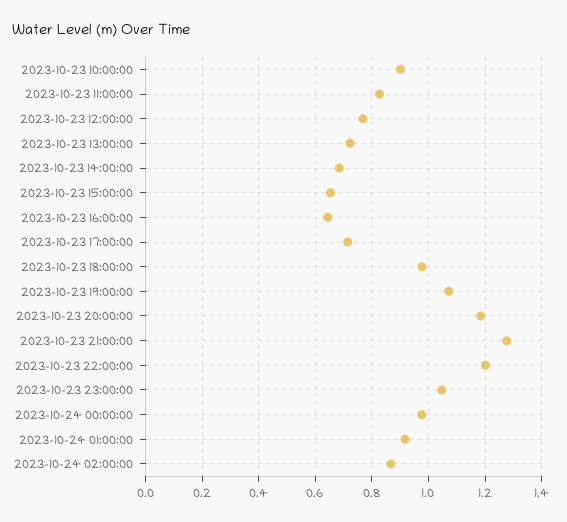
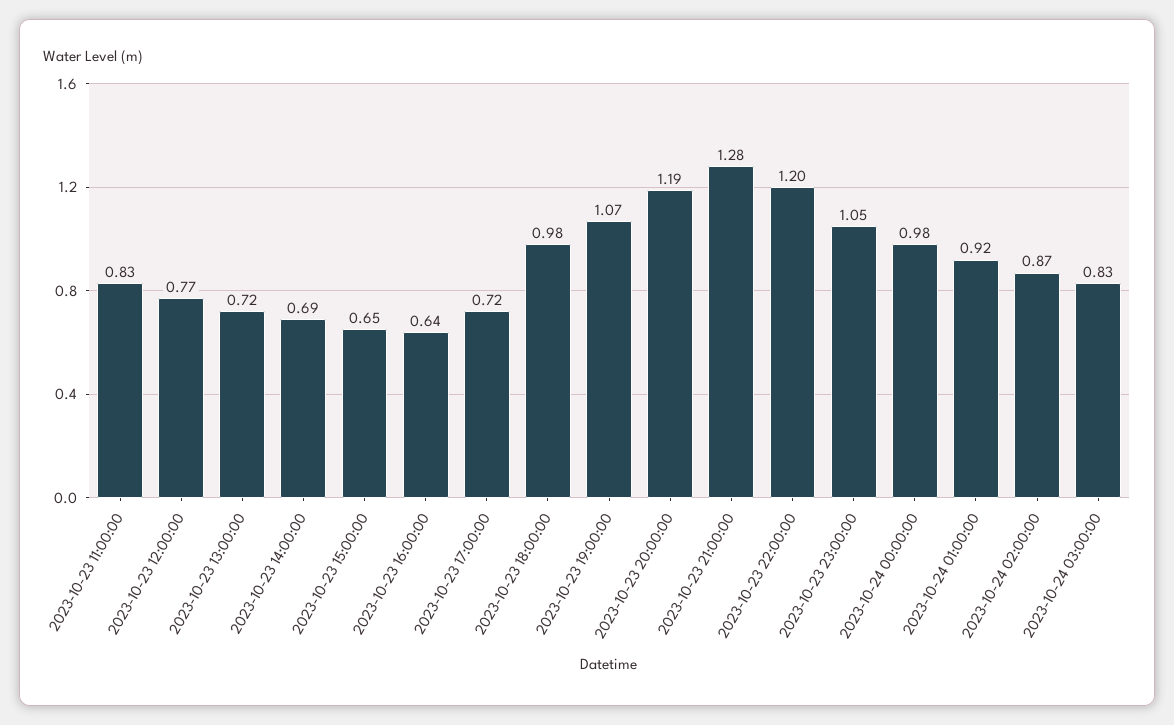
2023-10-23 10:00:00: 0.9 -> none
2023-10-24 03:00:00: none -> 0.83

